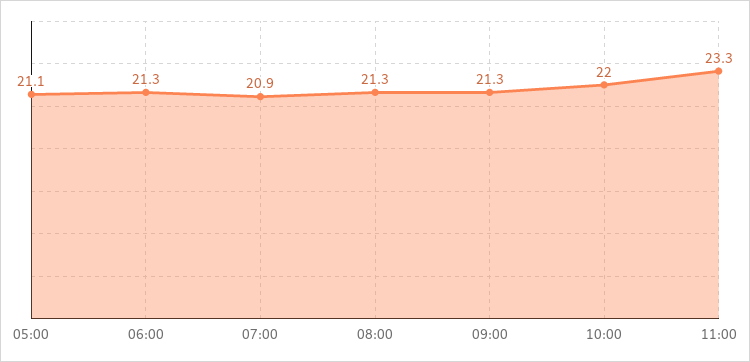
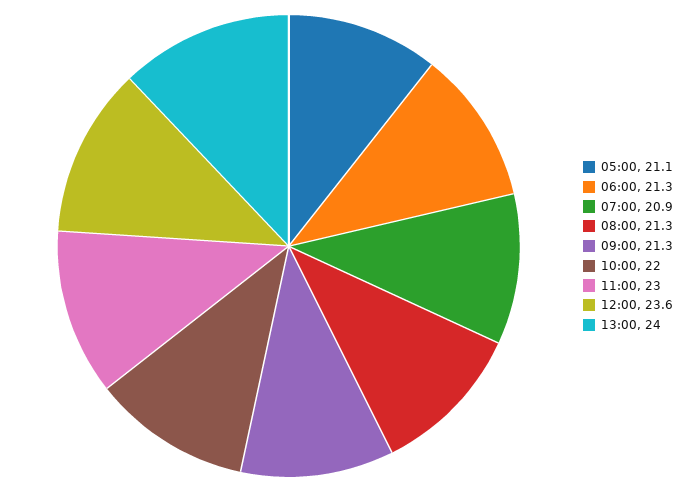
11:00: 23.3 -> 23
12:00: none -> 23.6
13:00: none -> 24

